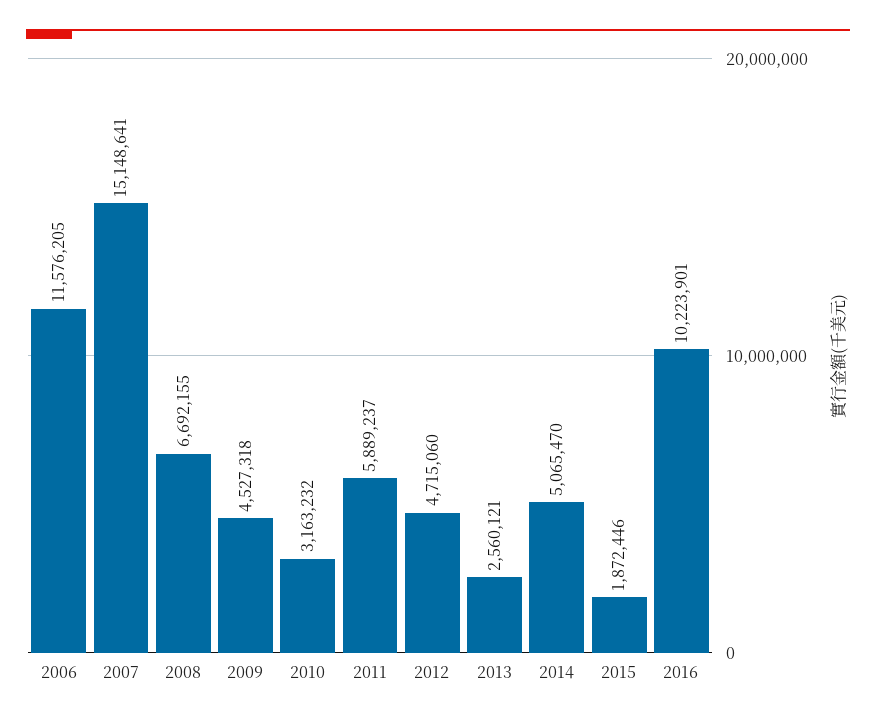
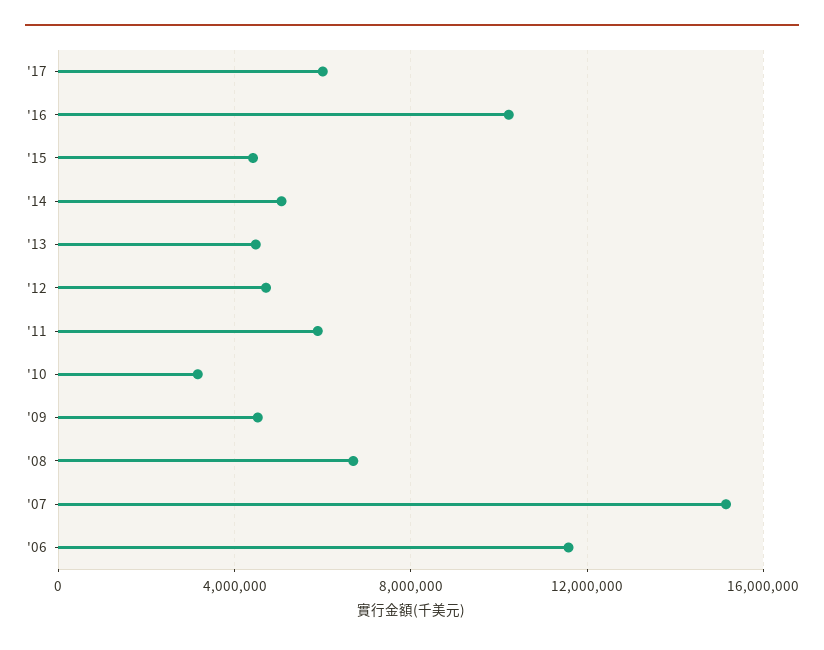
2013: 2560121 -> 4500000
2015: 1872446 -> 4500000
'17: none -> 6000000

